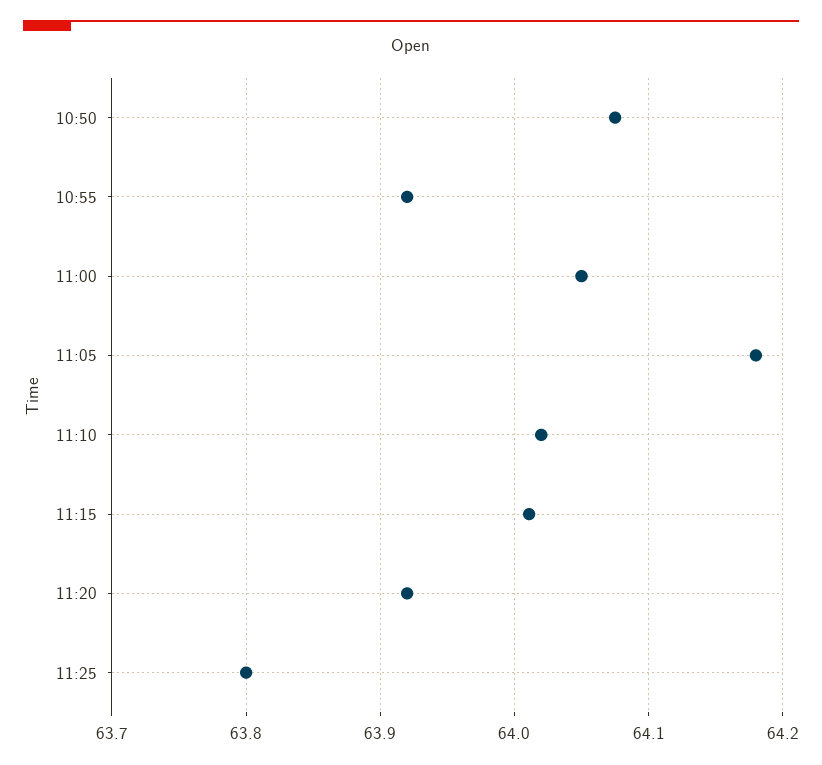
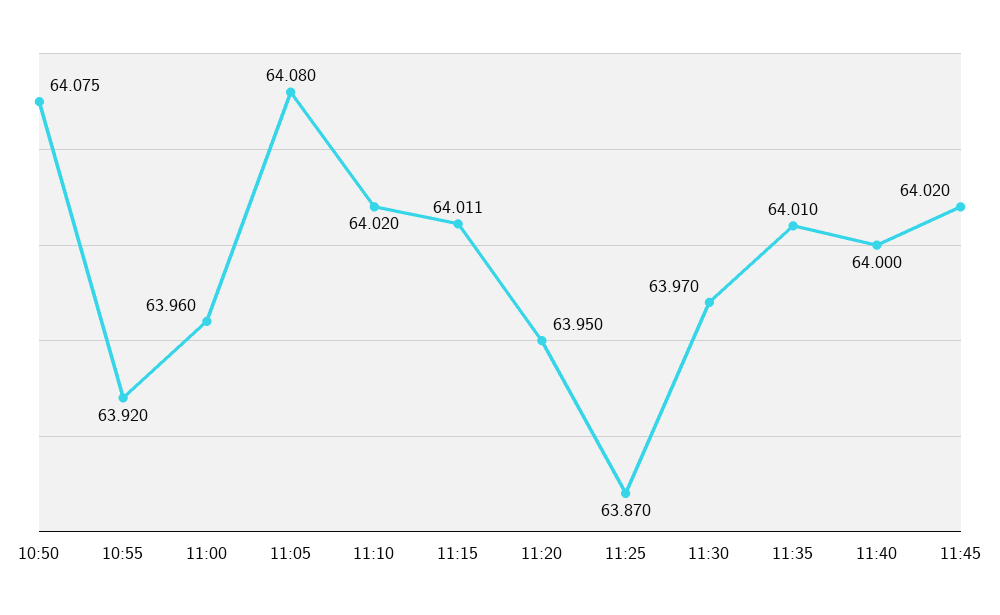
11:00: 64.05 -> 63.96
11:05: 64.18 -> 64.08
11:20: 63.92 -> 63.95
11:25: 63.8 -> 63.87
11:30: none -> 63.97
11:35: none -> 64.01
11:40: none -> 64
11:45: none -> 64.02

